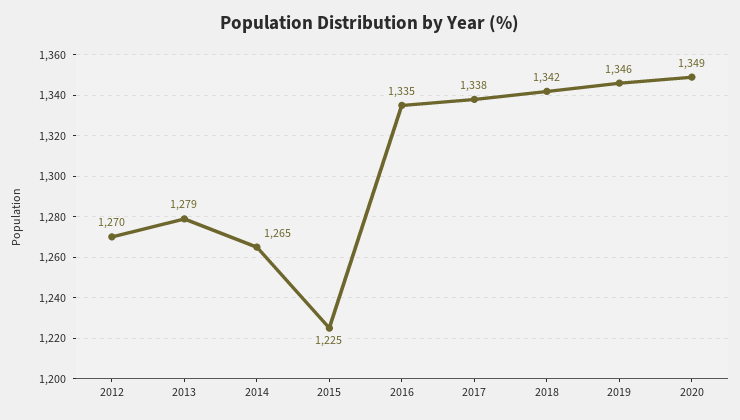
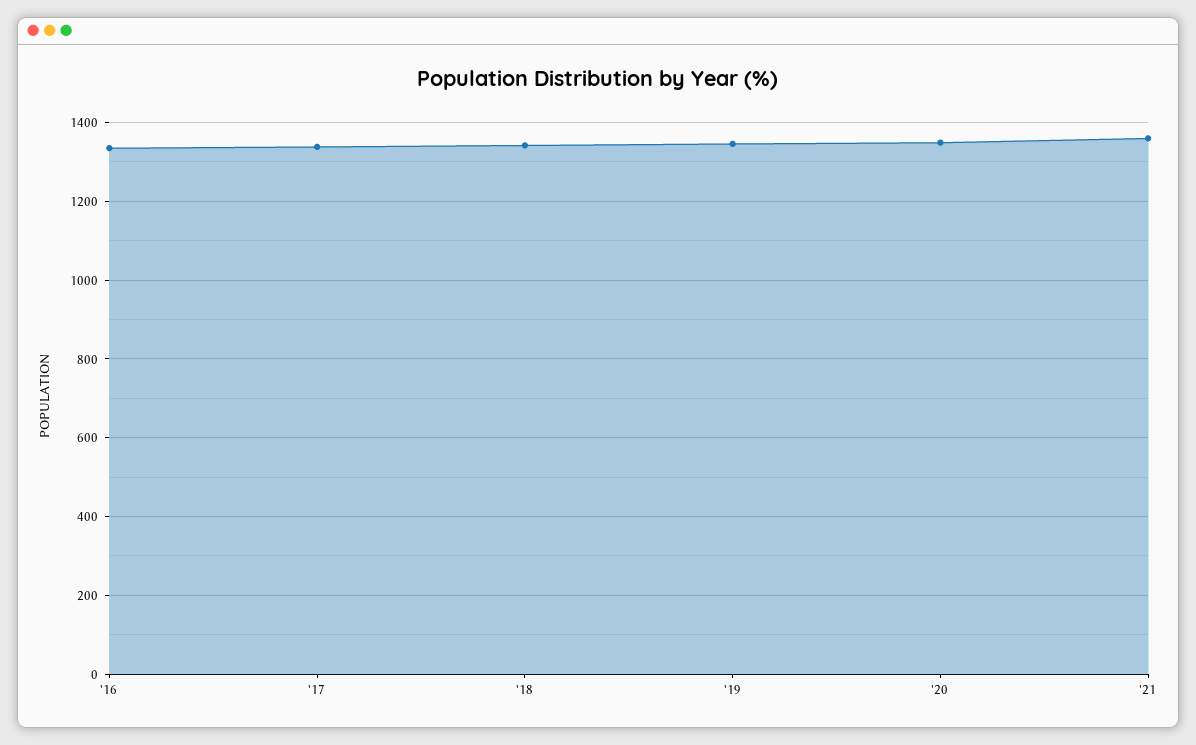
2012: 1270 -> none
2013: 1279 -> none
2014: 1265 -> none
2015: 1225 -> none
'21: none -> 1360

